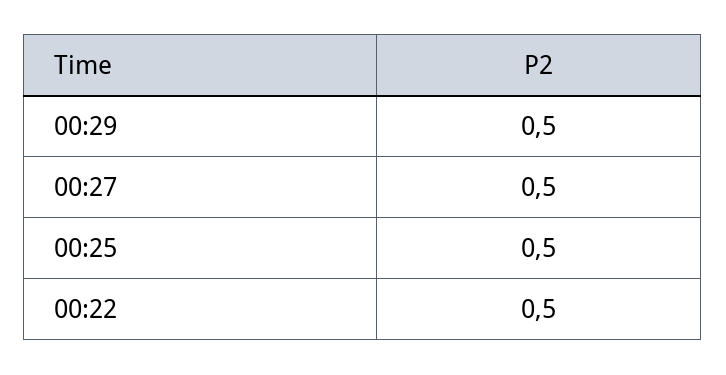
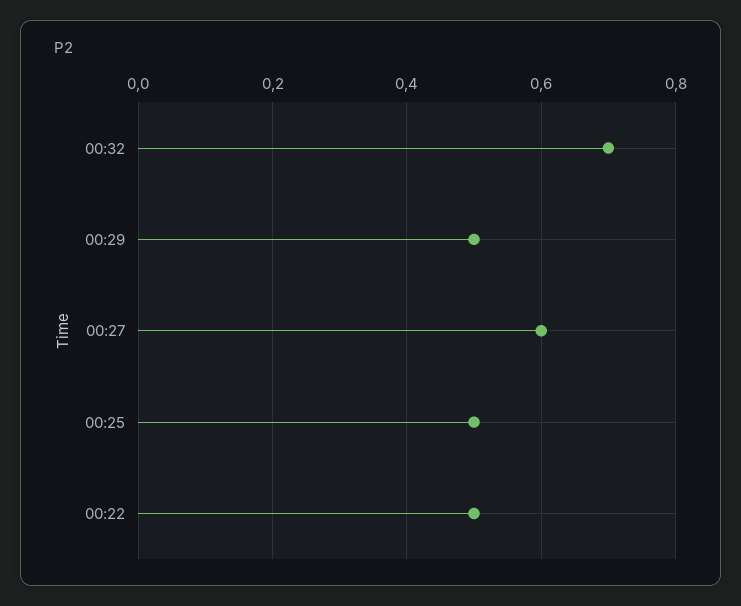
00:27: 0.5 -> 0.6
00:32: none -> 0.7

